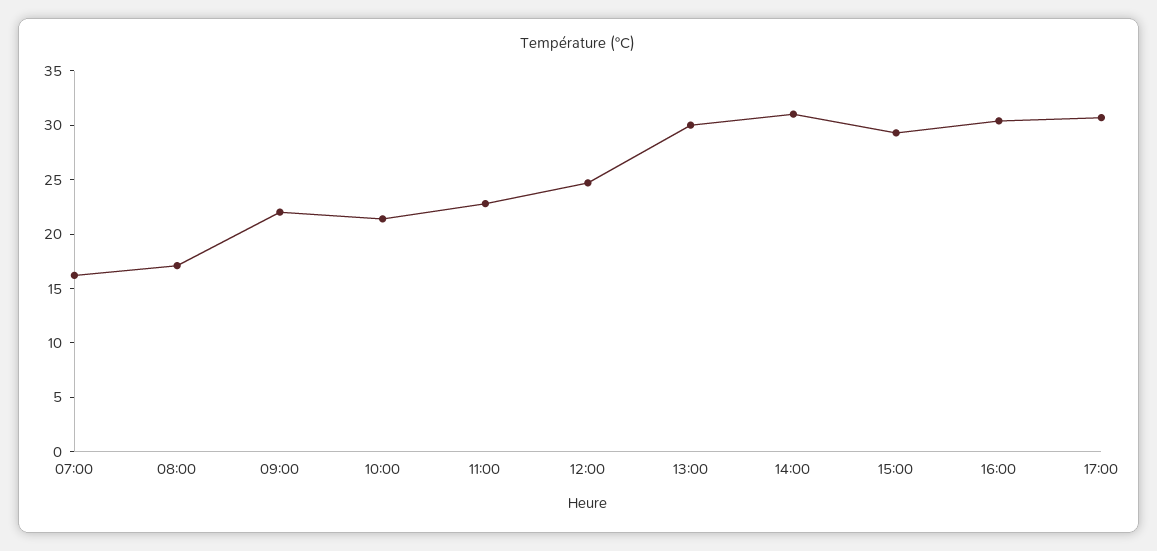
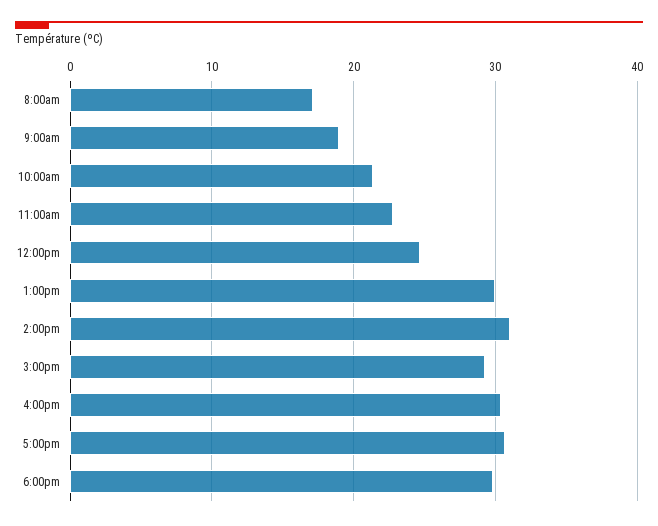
07:00: 16 -> none
09:00: 22 -> 19
6:00pm: none -> 30

